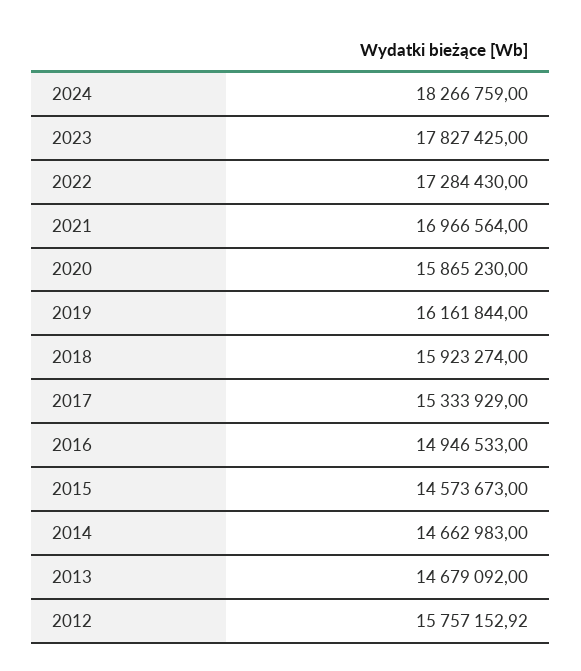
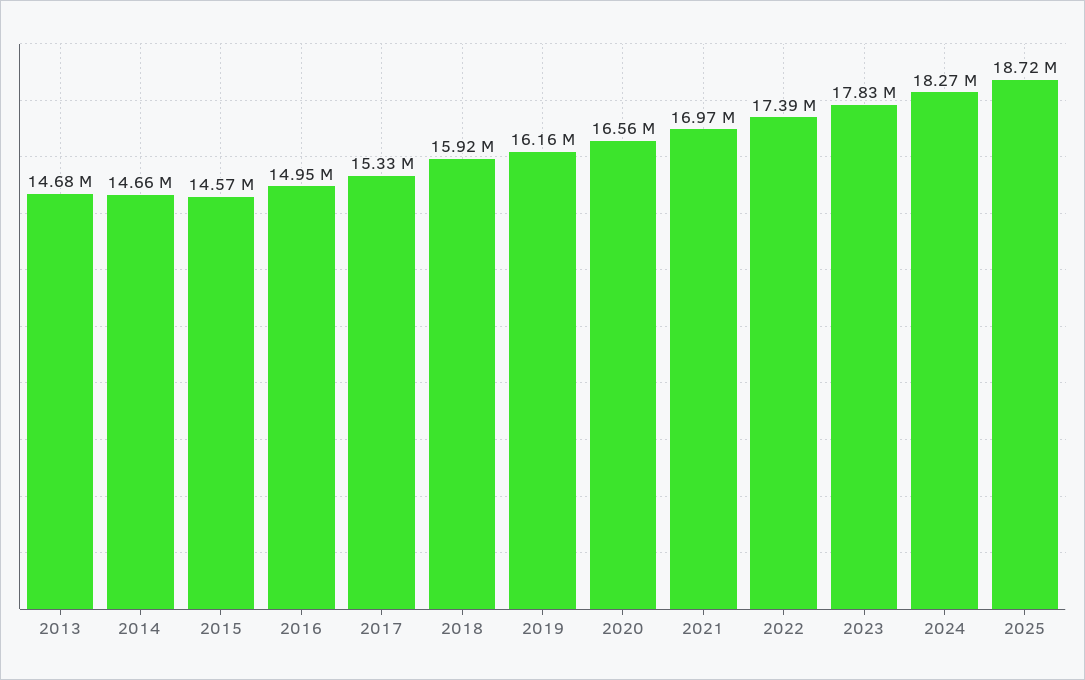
2022: 17284430 -> 17390000
2020: 15865230 -> 16560000
2012: 15757152.92 -> none
2025: none -> 18720000

